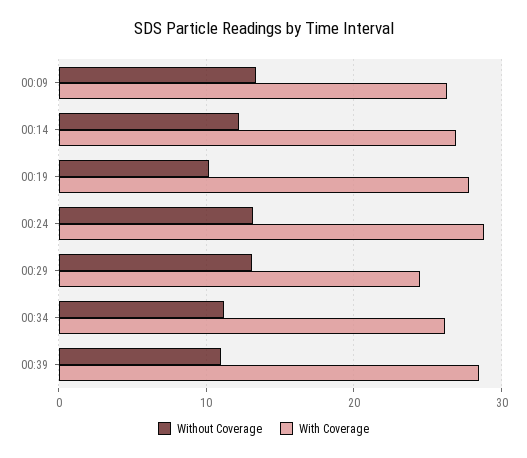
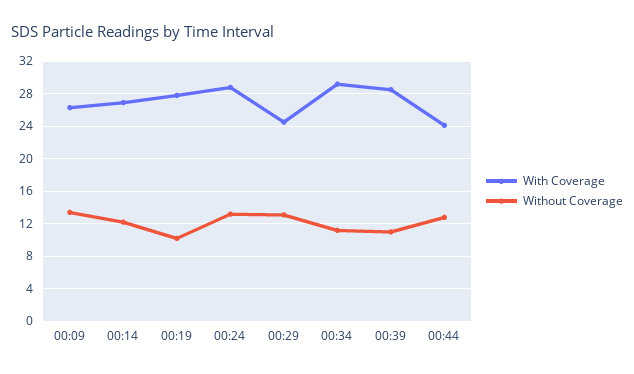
With Coverage, 00:34: 26 -> 29
With Coverage, 00:44: none -> 24
Without Coverage, 00:44: none -> 13

